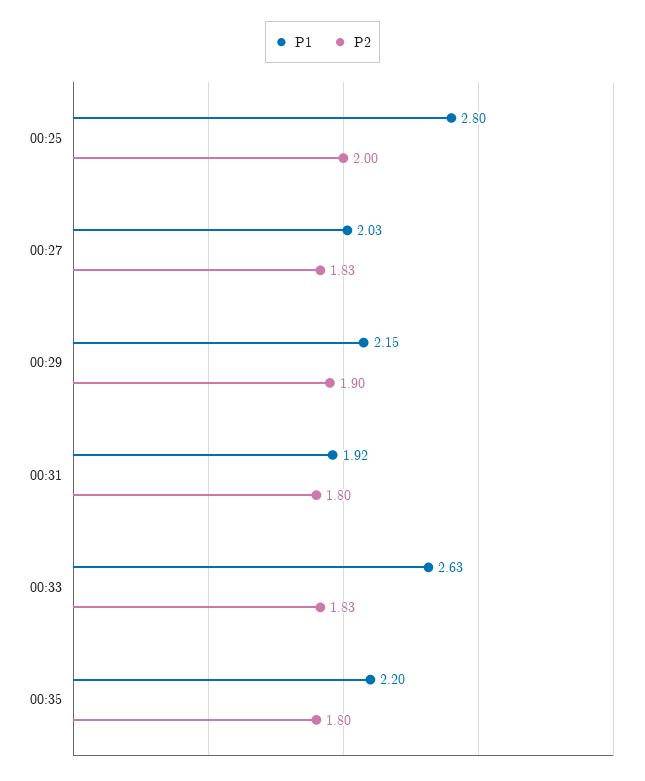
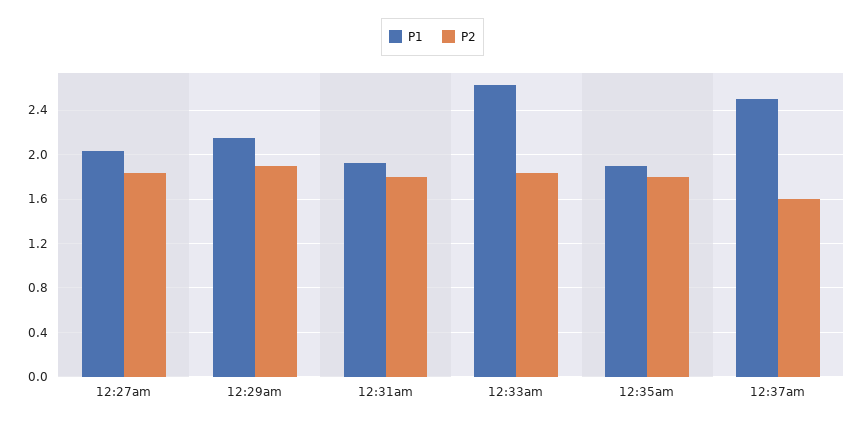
P1, 00:25: 2.8 -> none
P2, 00:25: 2 -> none
P1, 00:35: 2.2 -> 1.9
P1, 12:37am: none -> 2.5
P2, 12:37am: none -> 1.6

